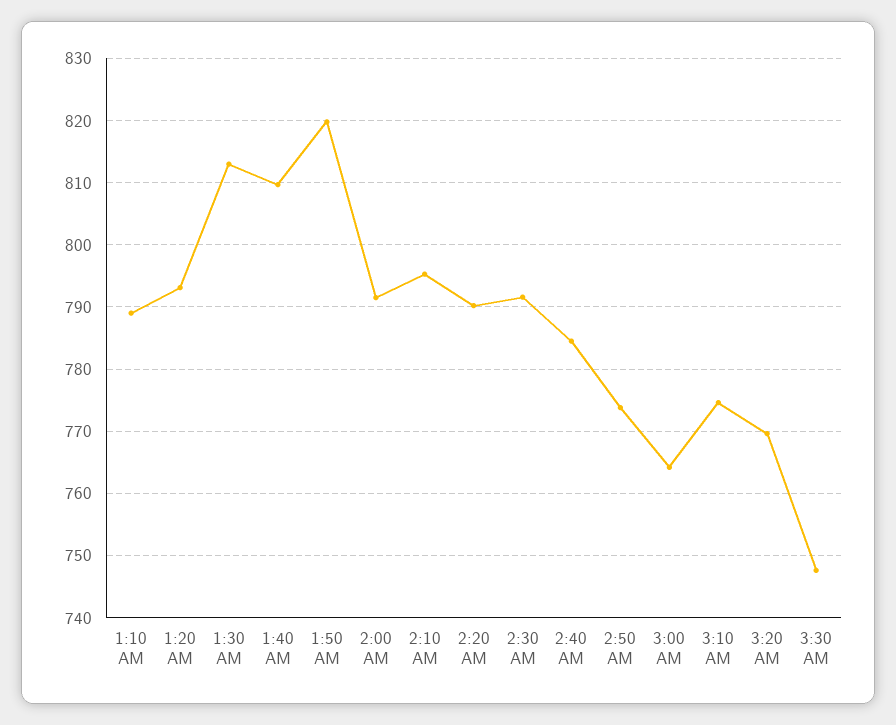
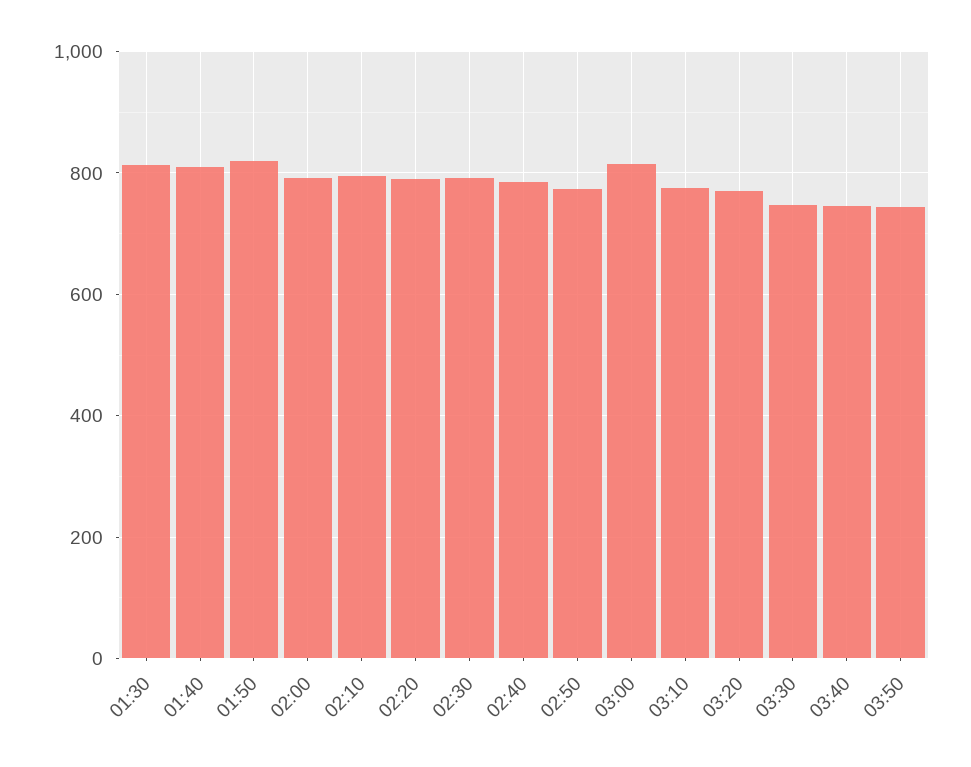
1:10 AM: 789 -> none
1:20 AM: 793 -> none
3:00 AM: 764 -> 820
03:40: none -> 740
03:50: none -> 740

